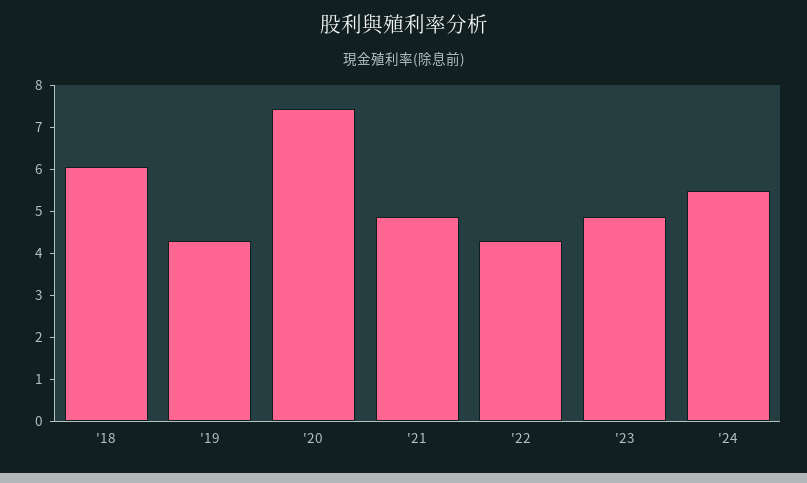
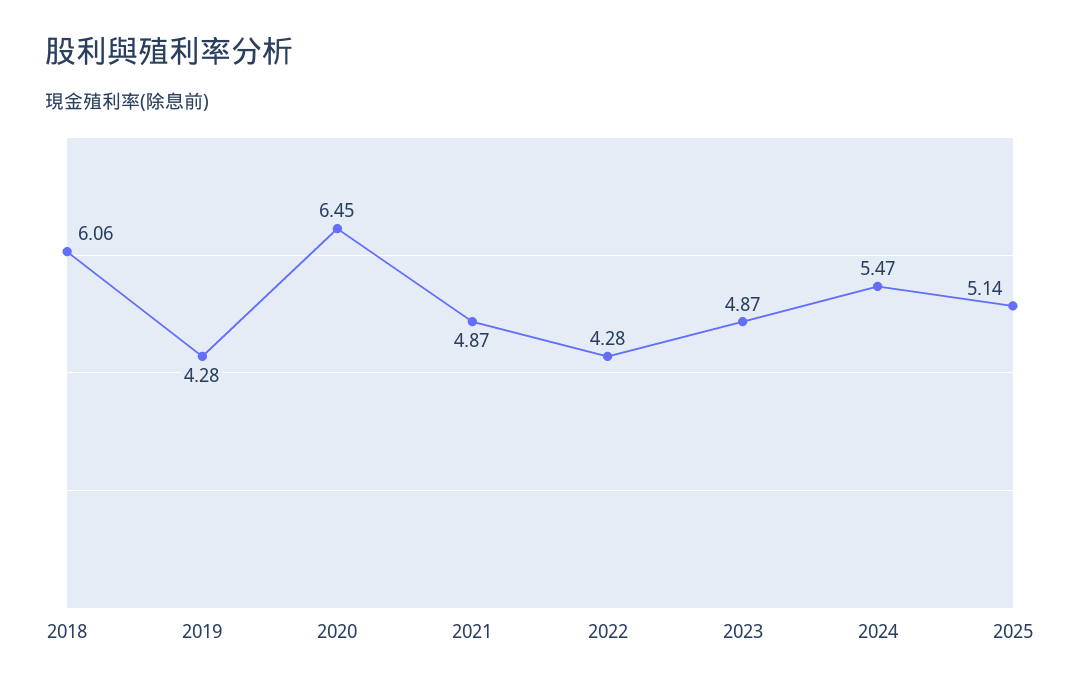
'20: 7.4 -> 6.45
2025: none -> 5.14

